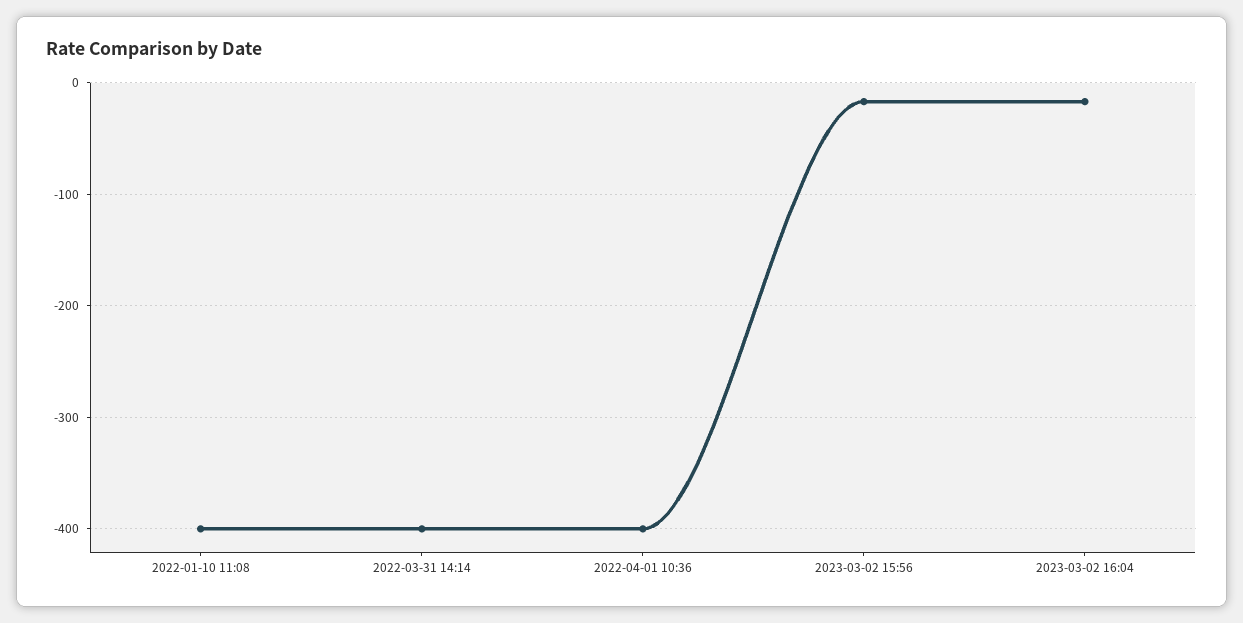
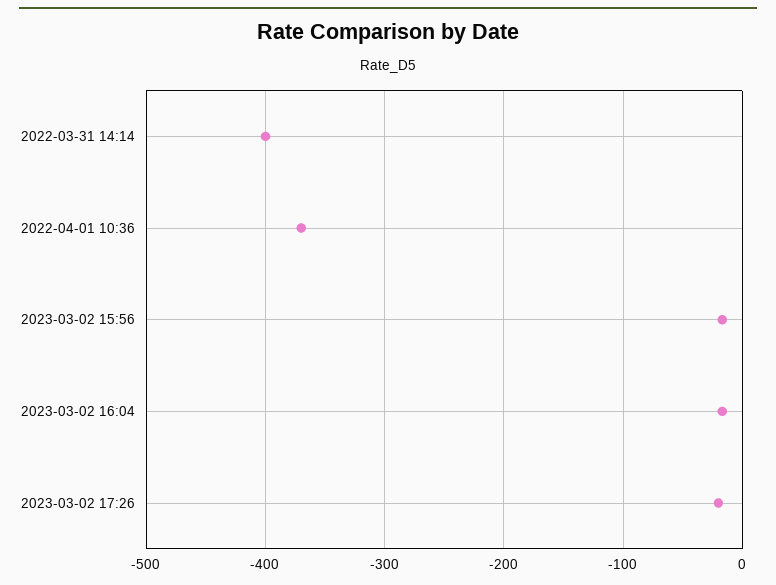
2022-01-10 11:08: -400 -> none
2022-04-01 10:36: -400 -> -370
2023-03-02 17:26: none -> -20

